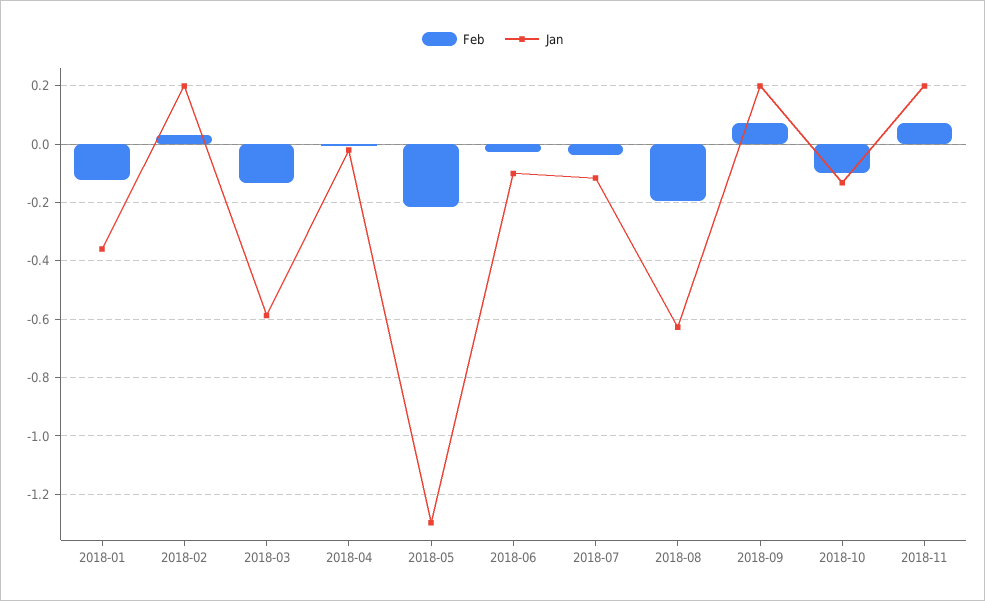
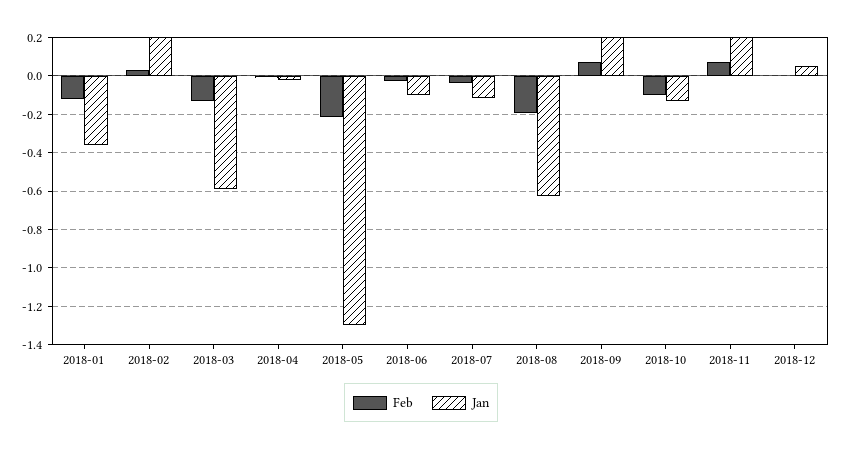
Feb, 2018-12: none -> 0
Jan, 2018-12: none -> 0.05

